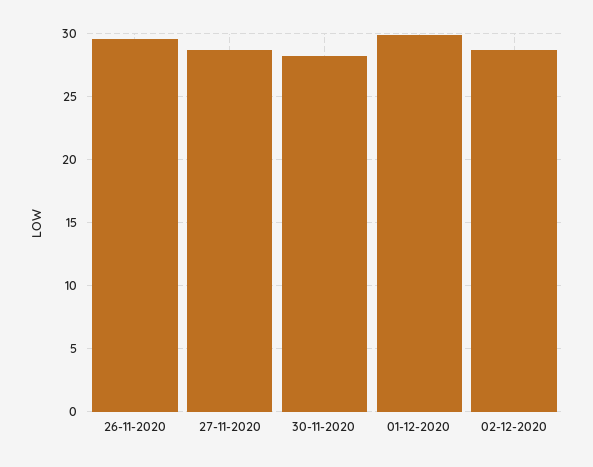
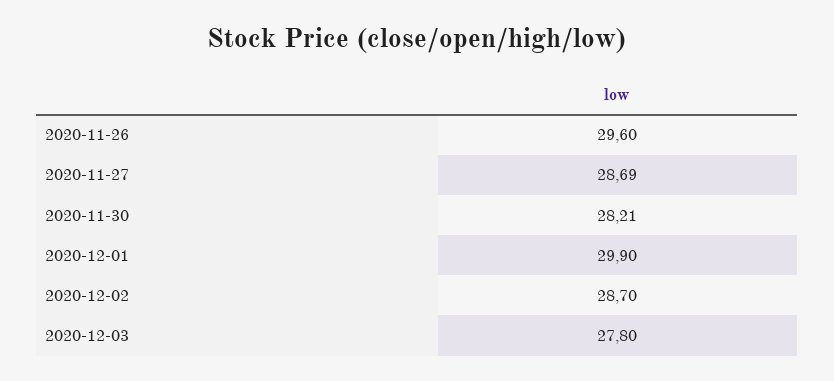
2020-12-03: none -> 27.8

